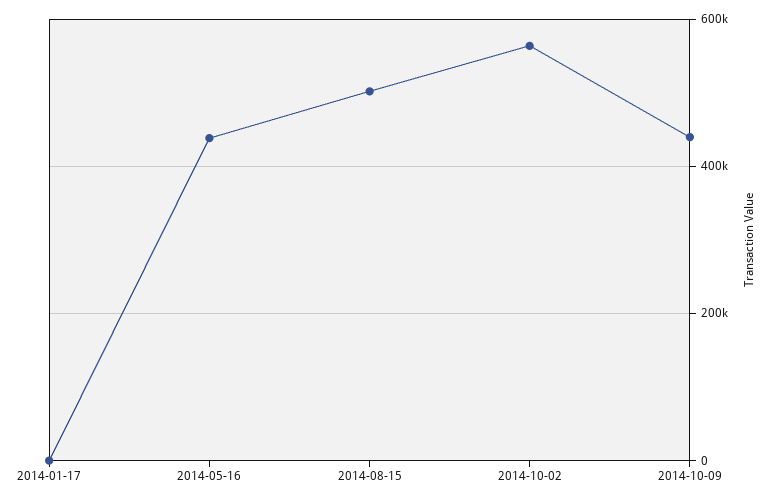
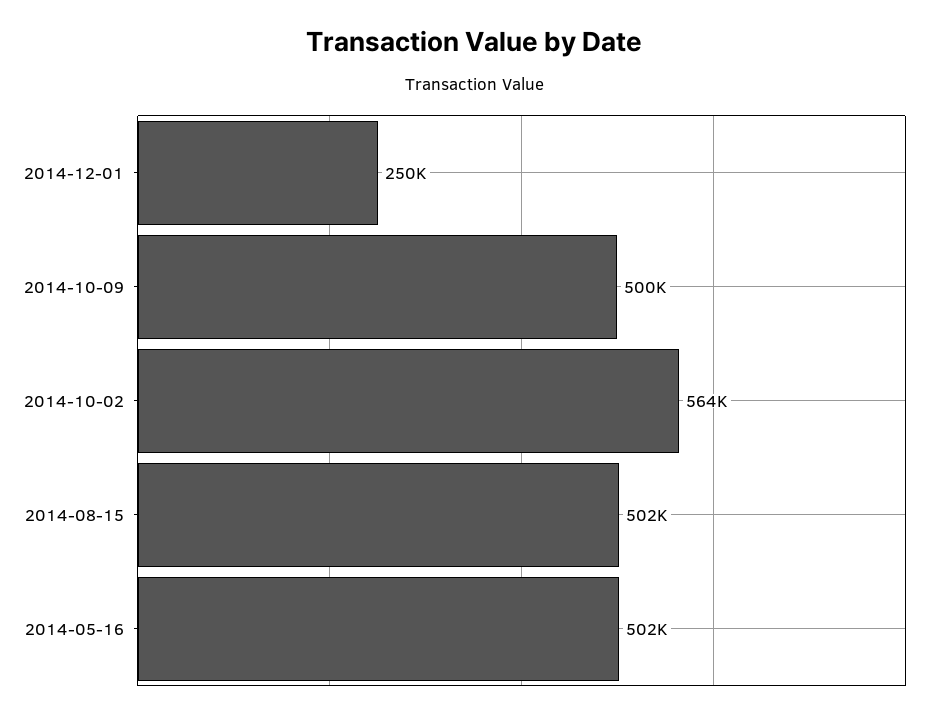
2014-01-17: 0 -> none
2014-05-16: 440000 -> 502000
2014-10-09: 440000 -> 500000
2014-12-01: none -> 250000

